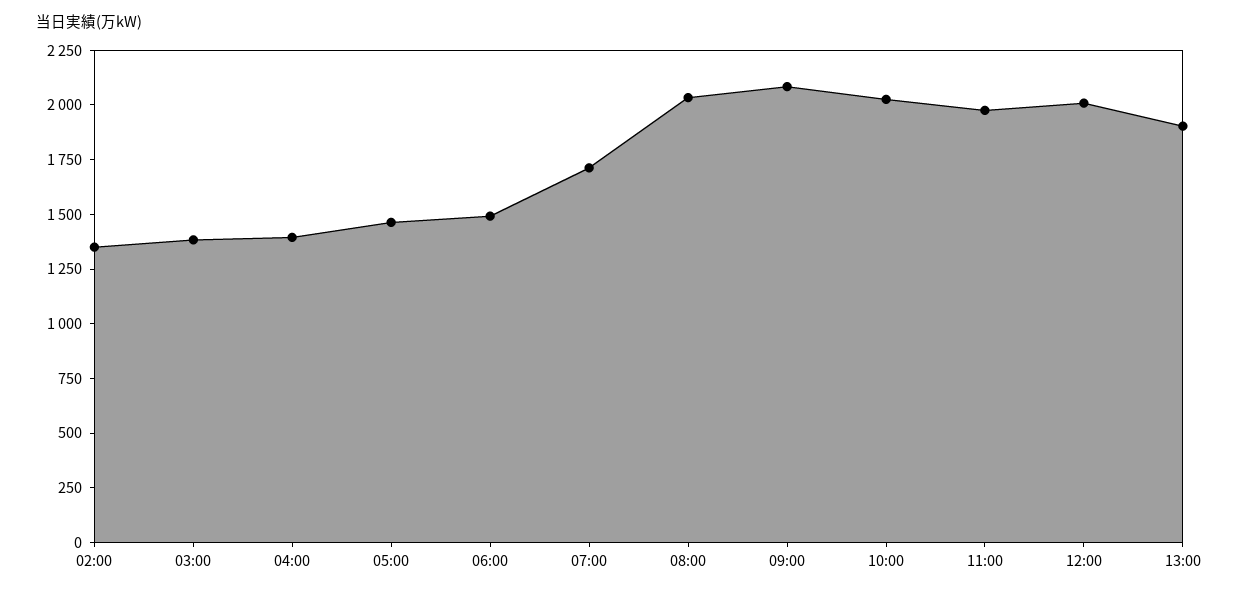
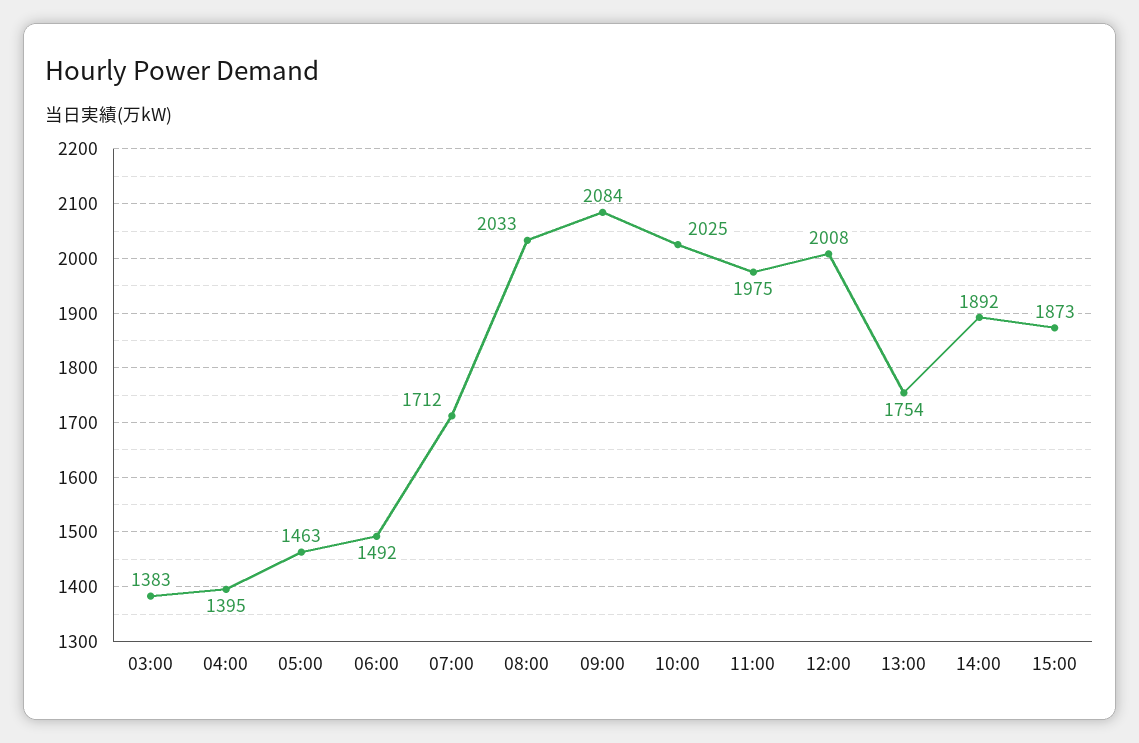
02:00: 1350 -> none
13:00: 1900 -> 1754
14:00: none -> 1892
15:00: none -> 1873

